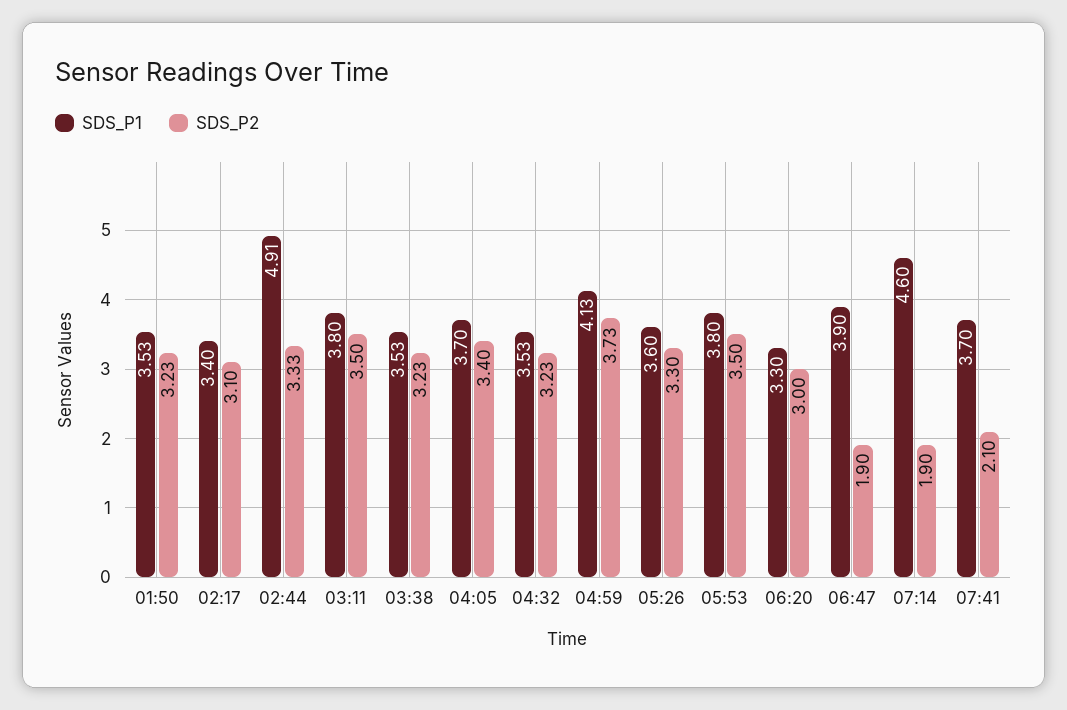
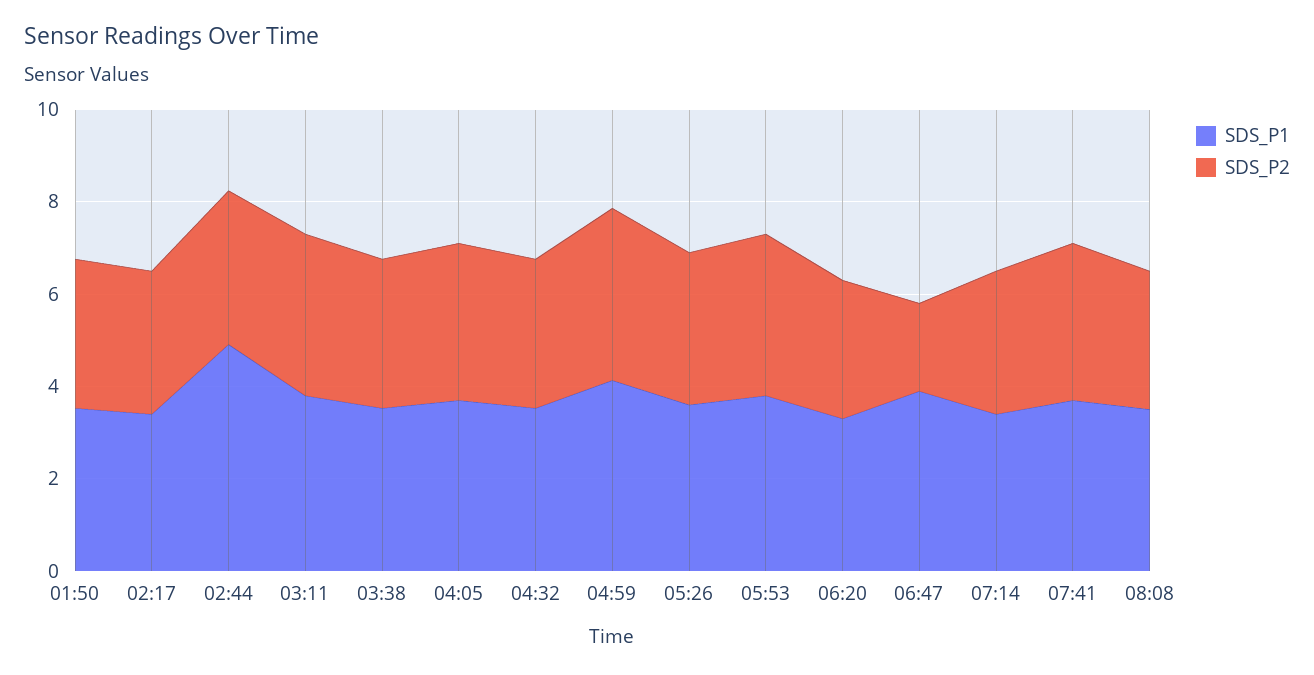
SDS_P1, 07:14: 4.6 -> 3.5
SDS_P2, 07:14: 1.9 -> 3
SDS_P2, 07:41: 2.1 -> 3.5
SDS_P1, 08:08: none -> 3.5
SDS_P2, 08:08: none -> 3

